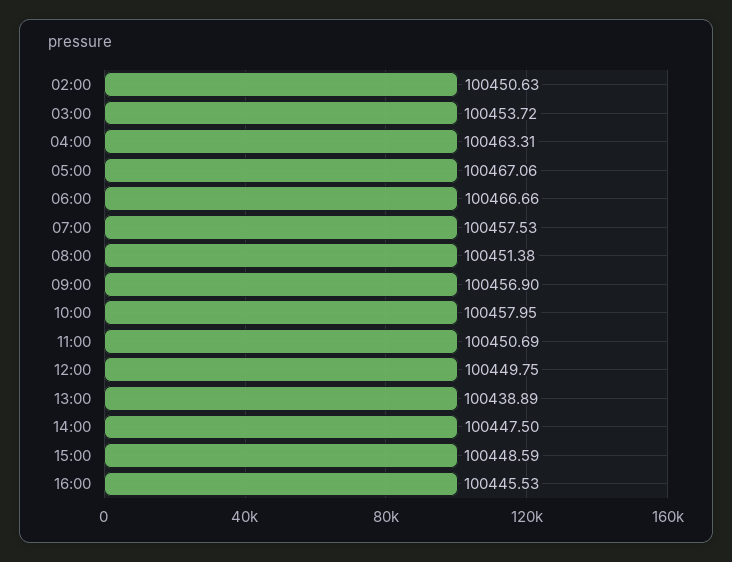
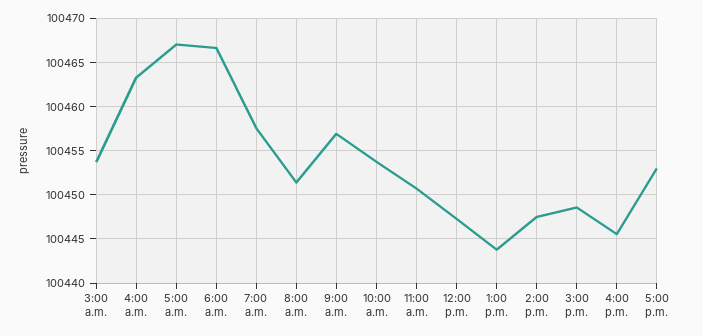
02:00: 100450.63 -> none
10:00: 100457.95 -> 100454
12:00: 100449.75 -> 100447
13:00: 100438.89 -> 100444
5:00 p.m.: none -> 100453

